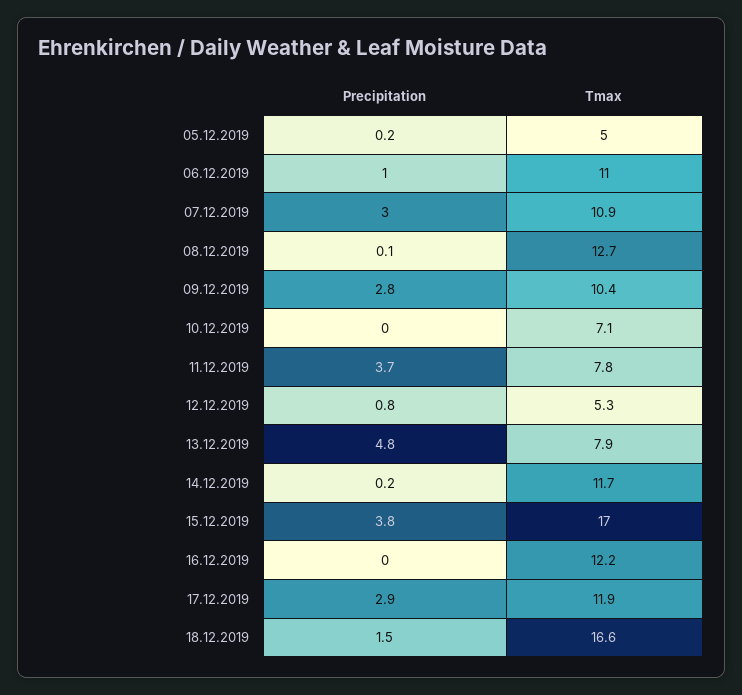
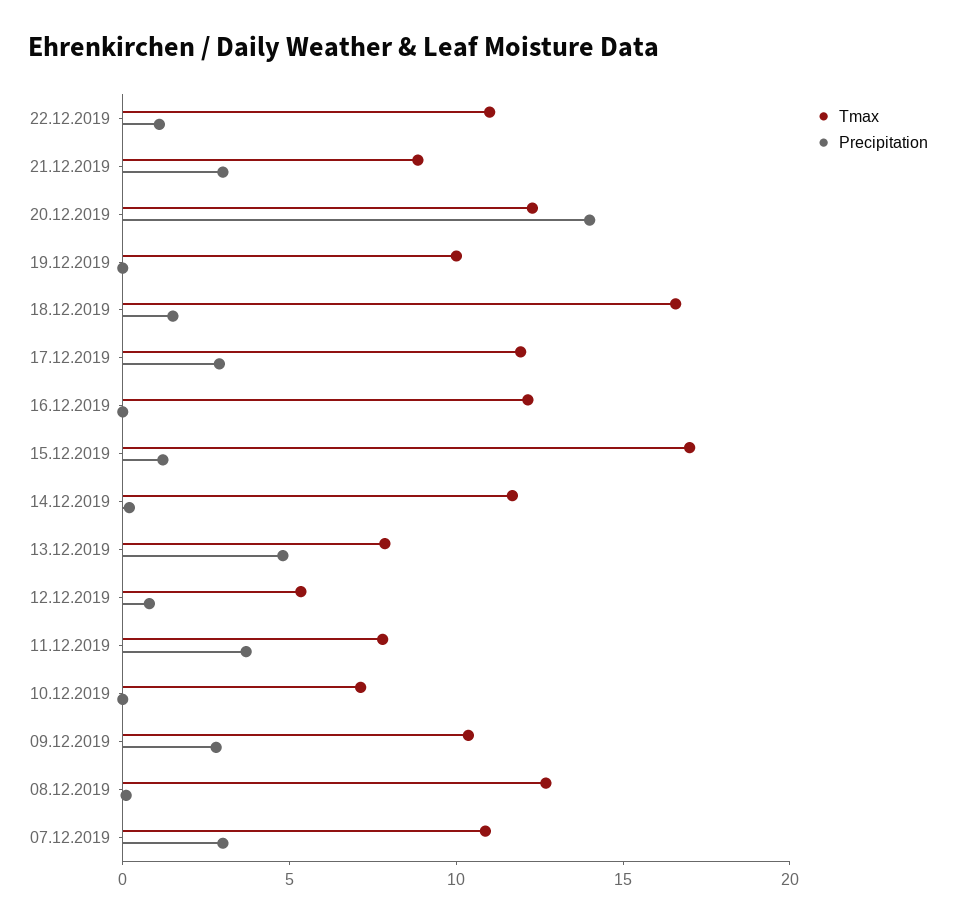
Precipitation, 05.12.2019: 0.2 -> none
Tmax, 05.12.2019: 5 -> none
Precipitation, 06.12.2019: 1 -> none
Tmax, 06.12.2019: 11 -> none
Precipitation, 15.12.2019: 3.8 -> 1
Tmax, 22.12.2019: none -> 11
Precipitation, 22.12.2019: none -> 1
Tmax, 21.12.2019: none -> 9
Precipitation, 21.12.2019: none -> 3
Tmax, 20.12.2019: none -> 12
Precipitation, 20.12.2019: none -> 14
Tmax, 19.12.2019: none -> 10
Precipitation, 19.12.2019: none -> 0

